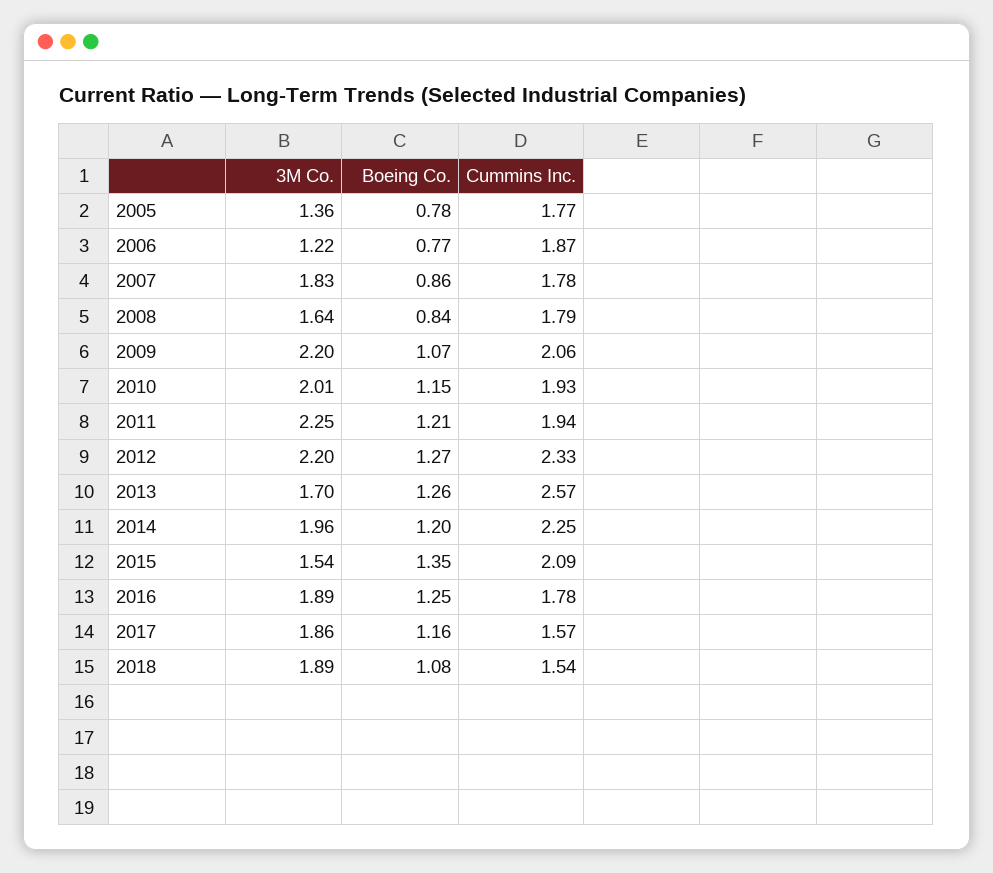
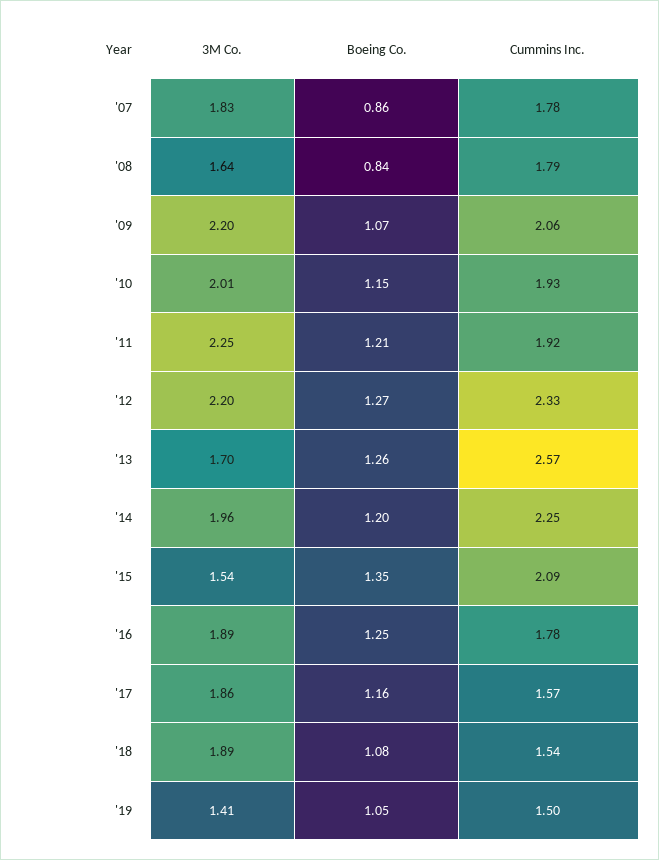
3M Co., 2005: 1.36 -> none
Boeing Co., 2005: 0.78 -> none
Cummins Inc., 2005: 1.77 -> none
3M Co., 2006: 1.22 -> none
Boeing Co., 2006: 0.77 -> none
Cummins Inc., 2006: 1.87 -> none
Cummins Inc., 2011: 1.94 -> 1.92
3M Co., '19: none -> 1.41
Boeing Co., '19: none -> 1.05
Cummins Inc., '19: none -> 1.5

